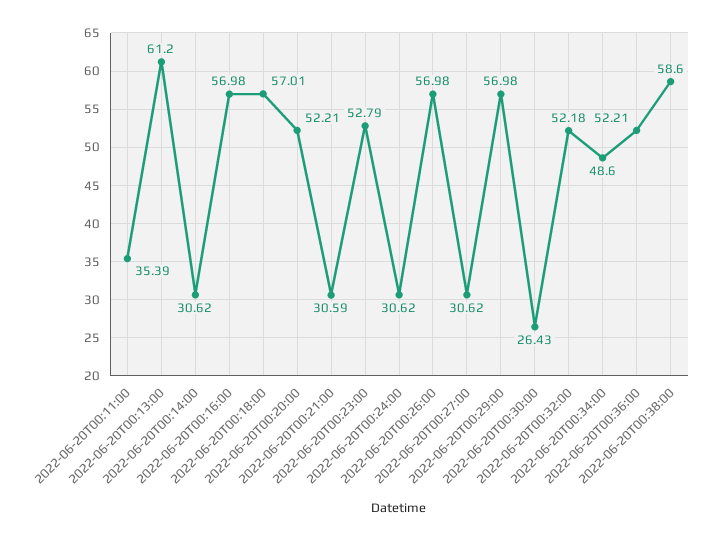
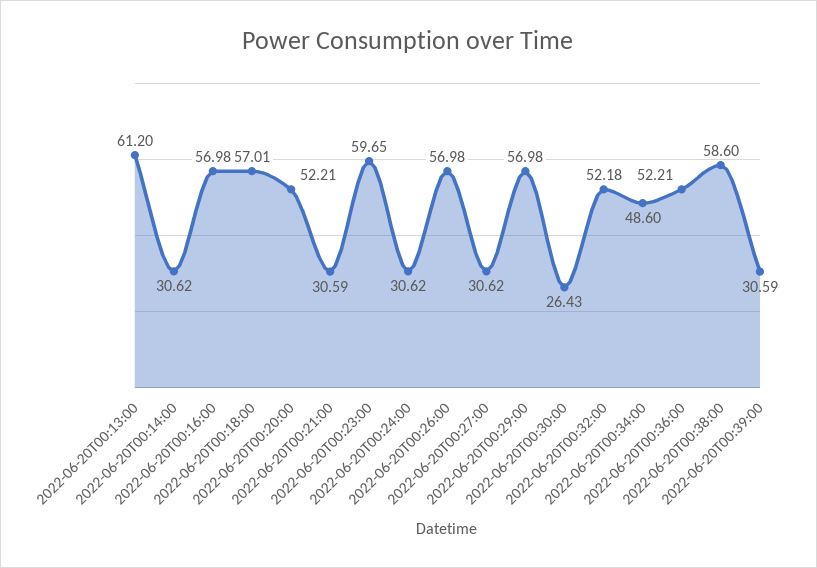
2022-06-20T00:11:00: 35.39 -> none
2022-06-20T00:23:00: 52.79 -> 59.65
2022-06-20T00:39:00: none -> 30.59

